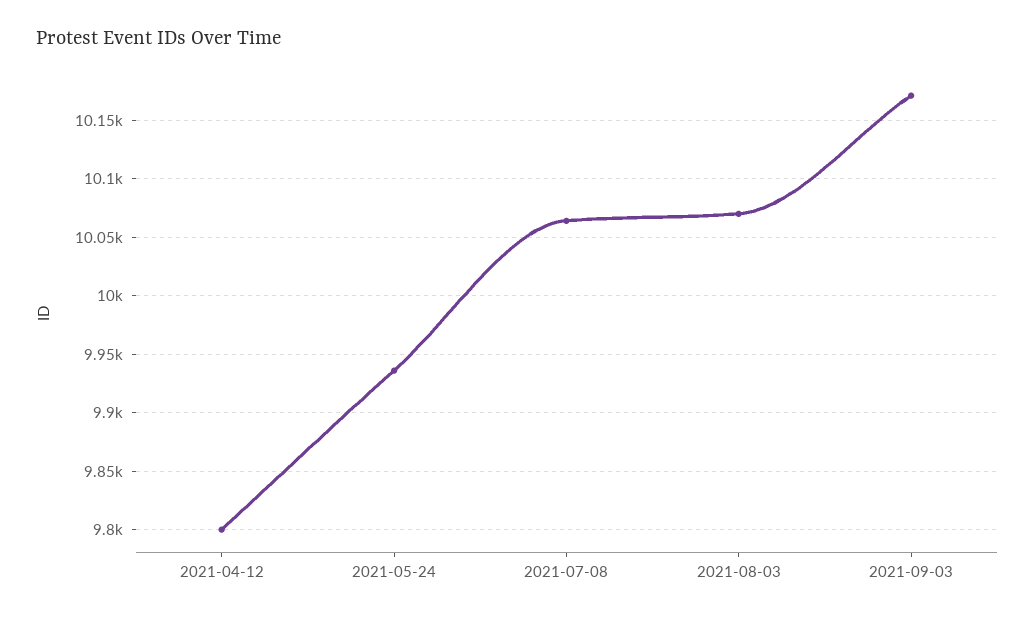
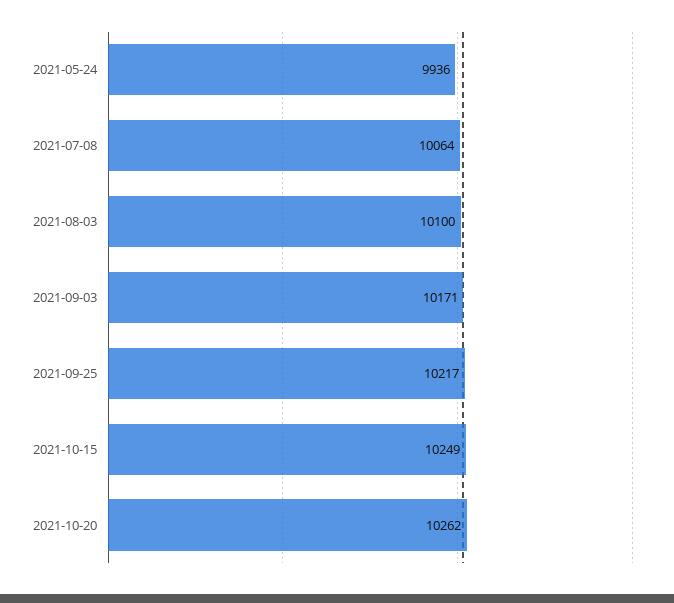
2021-04-12: 9800 -> none
2021-08-03: 10070 -> 10100
2021-09-25: none -> 10217
2021-10-15: none -> 10249
2021-10-20: none -> 10262

